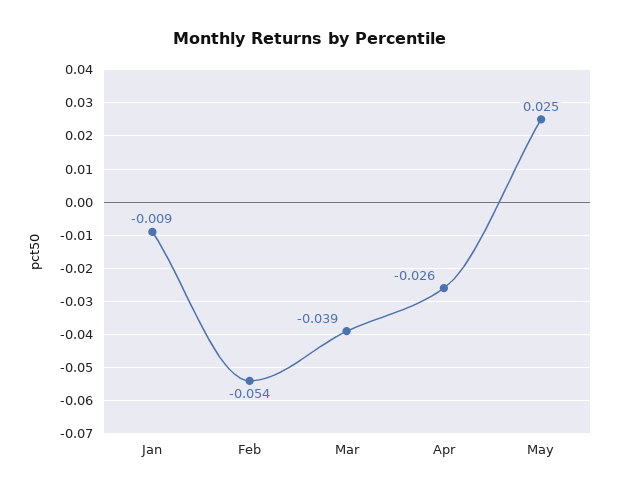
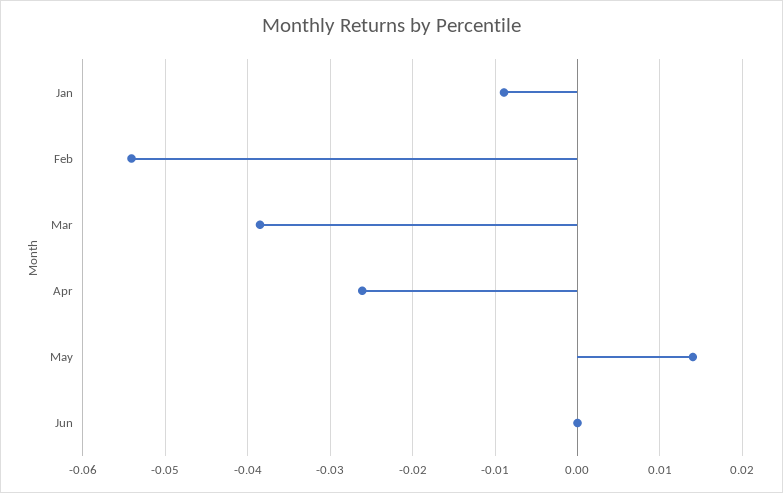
May: 0.025 -> 0.014
Jun: none -> 0

